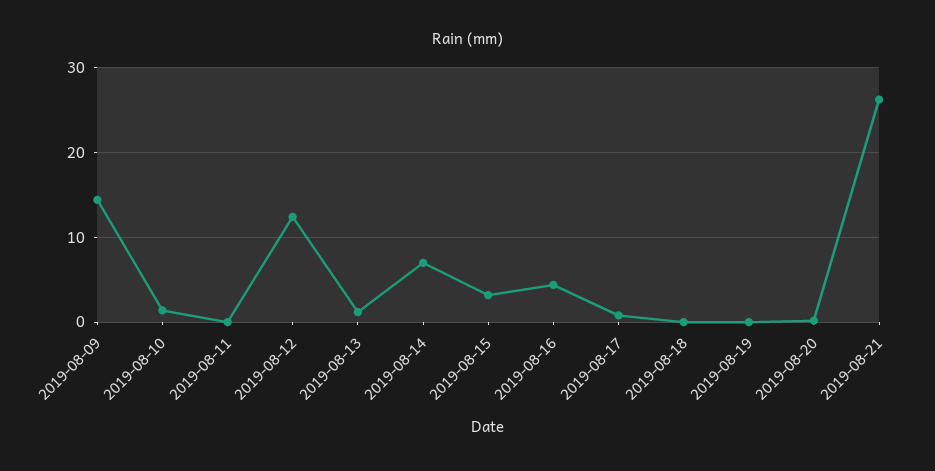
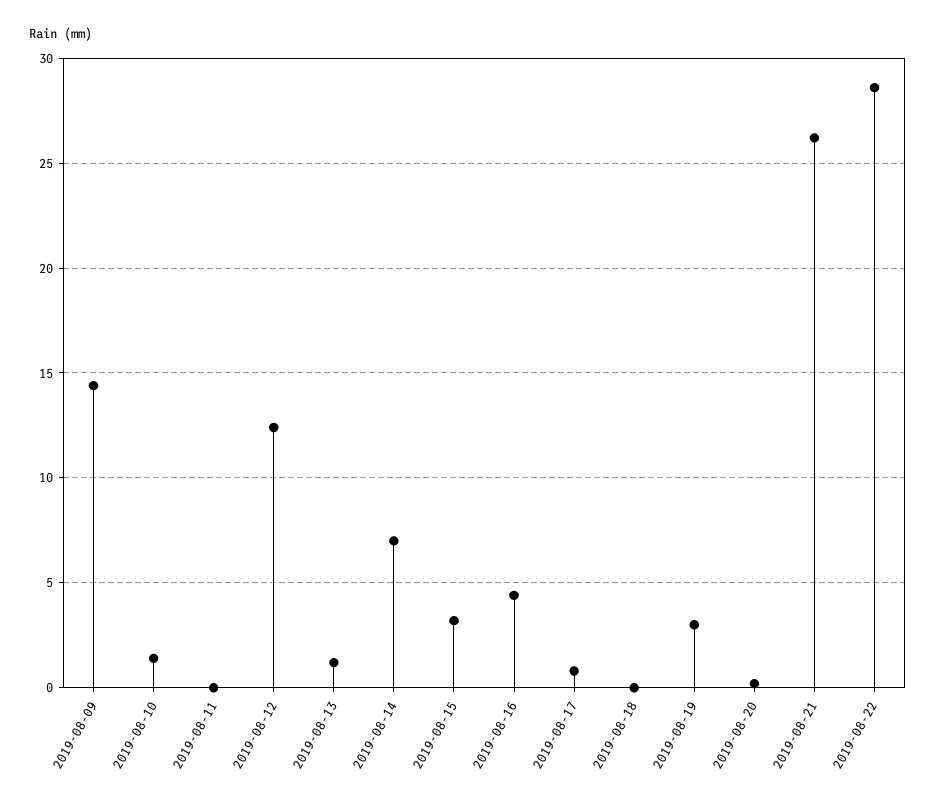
2019-08-19: 0 -> 3
2019-08-22: none -> 28.5

